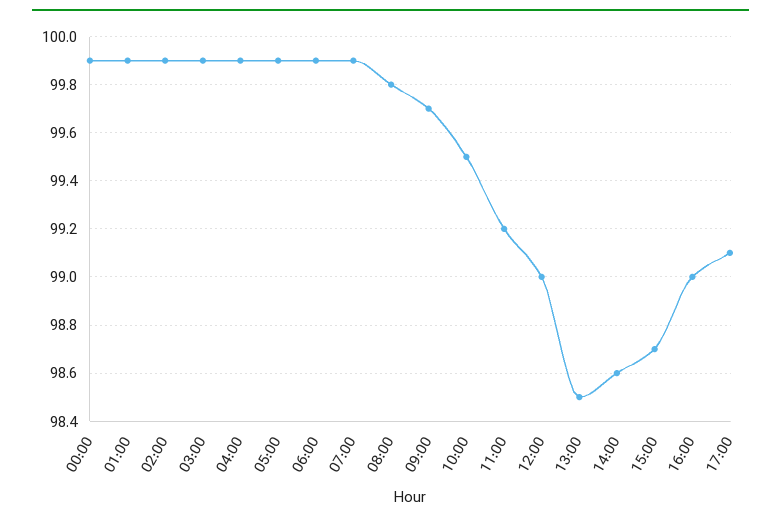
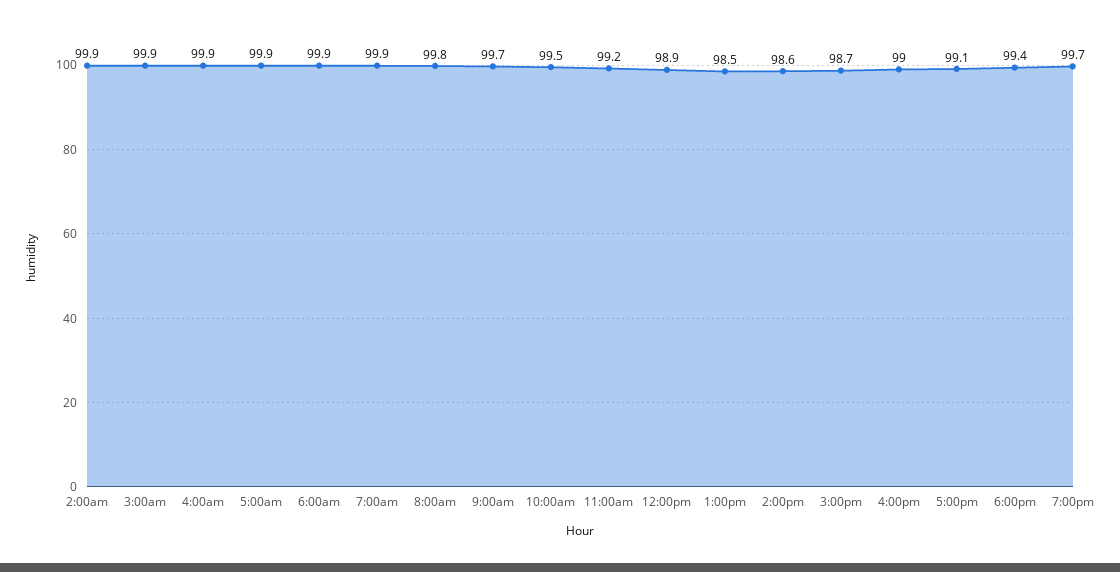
00:00: 99.9 -> none
01:00: 99.9 -> none
12:00: 99 -> 98.9
6:00pm: none -> 99.4
7:00pm: none -> 99.7

